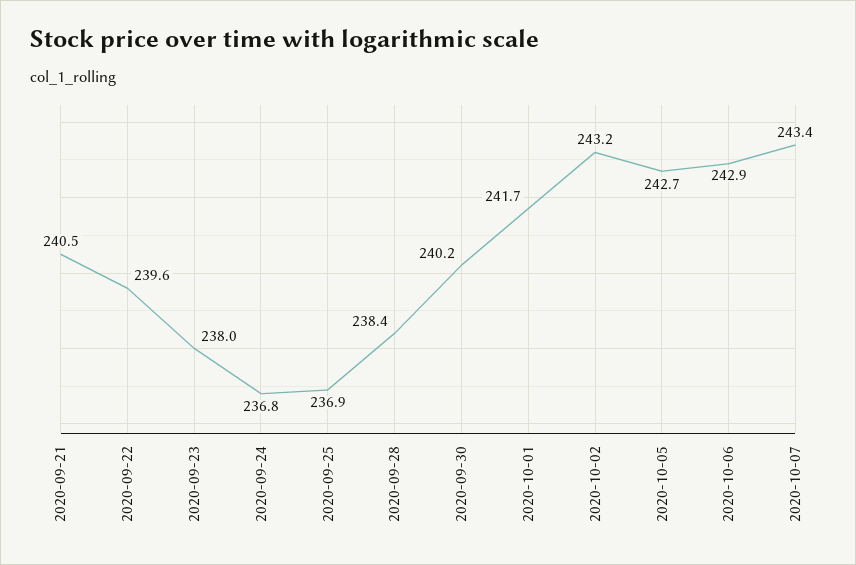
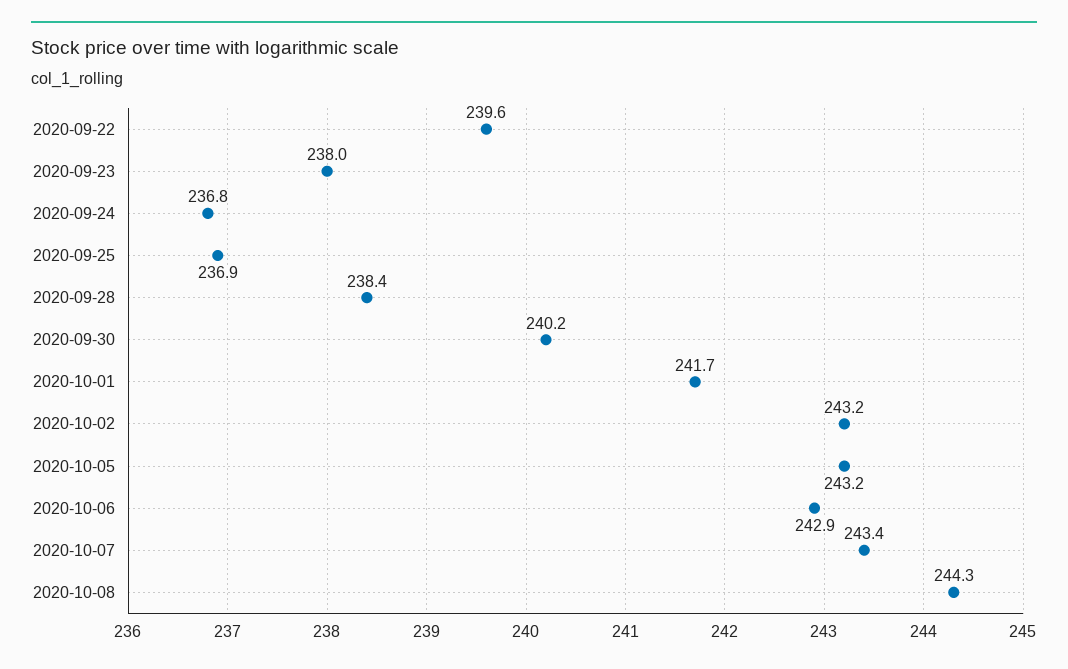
2020-09-21: 240.5 -> none
2020-10-05: 242.7 -> 243.2
2020-10-08: none -> 244.3

